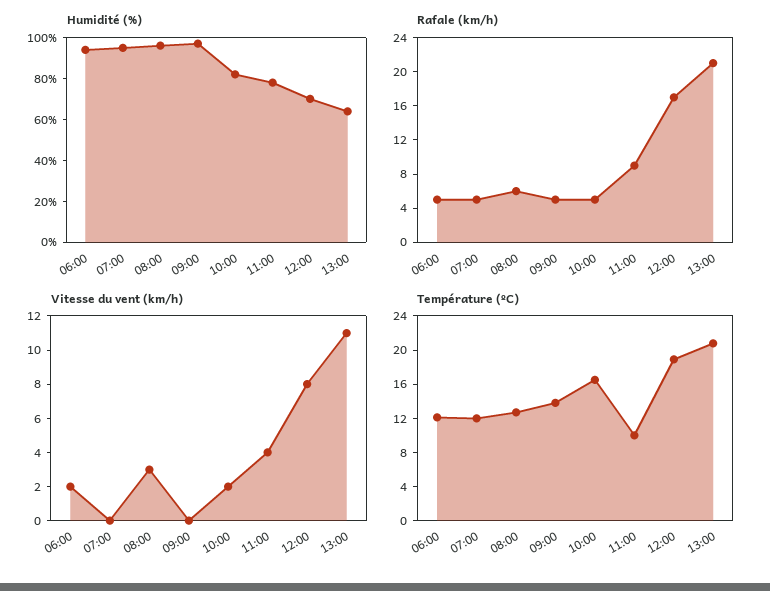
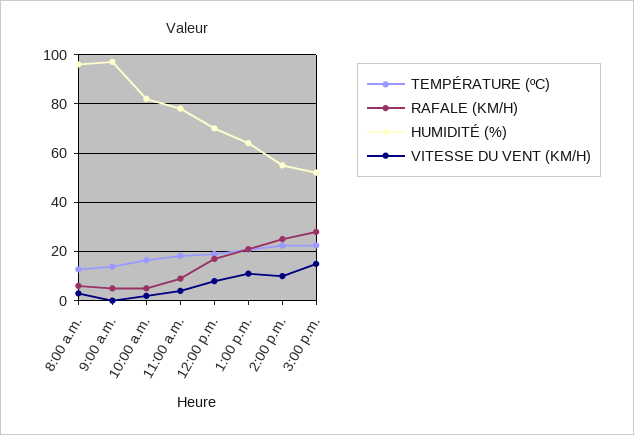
Humidité (%), 06:00: 95 -> none
Humidité (%), 07:00: 95 -> none
Rafale (km/h), 06:00: 5 -> none
Rafale (km/h), 07:00: 5 -> none
Vitesse du vent (km/h), 06:00: 2 -> none
Vitesse du vent (km/h), 07:00: 0 -> none
Température (ºC), 06:00: 12 -> none
Température (ºC), 07:00: 12 -> none
Température (ºC), 11:00: 10 -> 17.5
Température (ºC), 2:00 p.m.: none -> 22.5
Rafale (km/h), 2:00 p.m.: none -> 25
Humidité (%), 2:00 p.m.: none -> 55
Vitesse du vent (km/h), 2:00 p.m.: none -> 10
Température (ºC), 3:00 p.m.: none -> 22.5
Rafale (km/h), 3:00 p.m.: none -> 27.5
Humidité (%), 3:00 p.m.: none -> 52.5
Vitesse du vent (km/h), 3:00 p.m.: none -> 15

